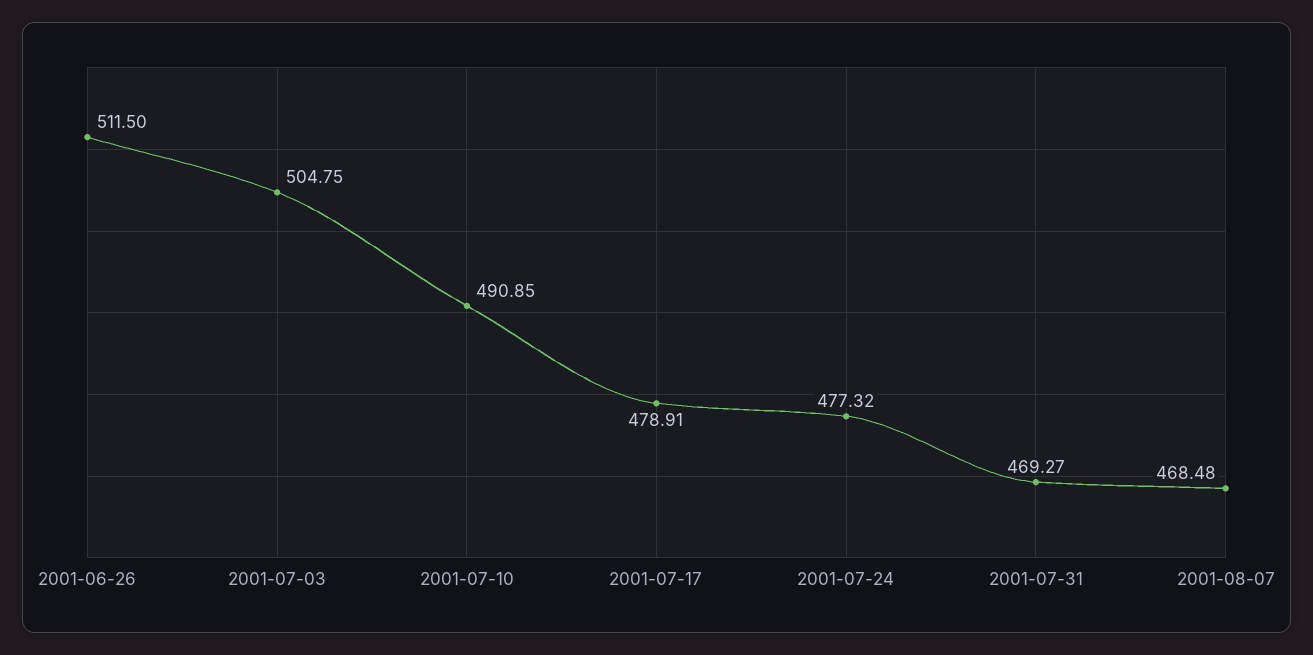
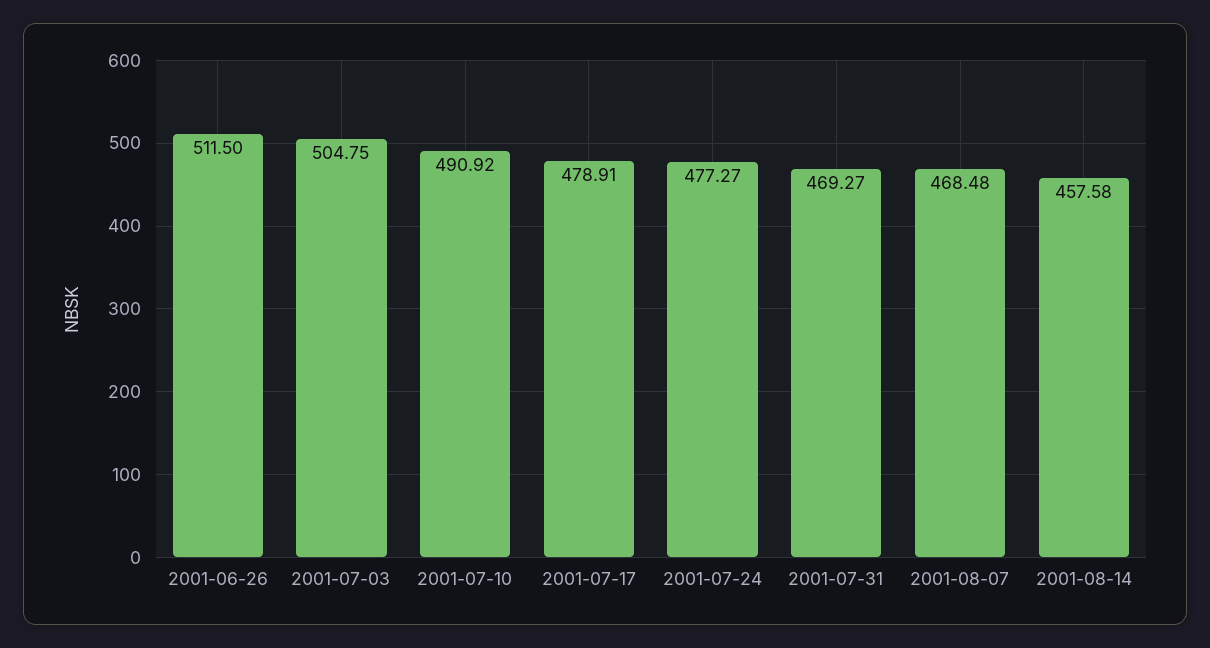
2001-07-10: 490.85 -> 490.92
2001-07-24: 477.32 -> 477.27
2001-08-14: none -> 457.58

